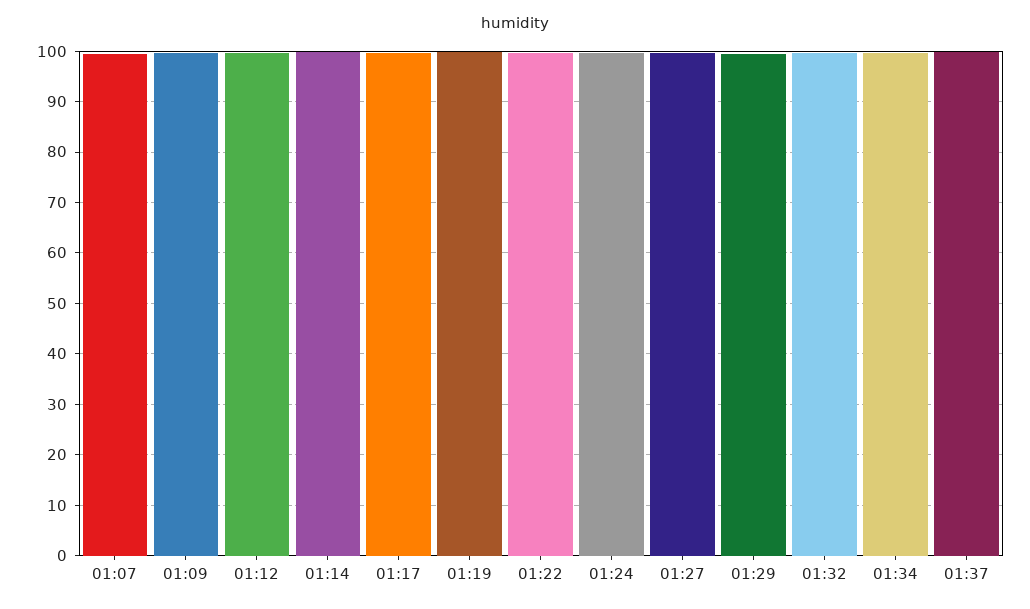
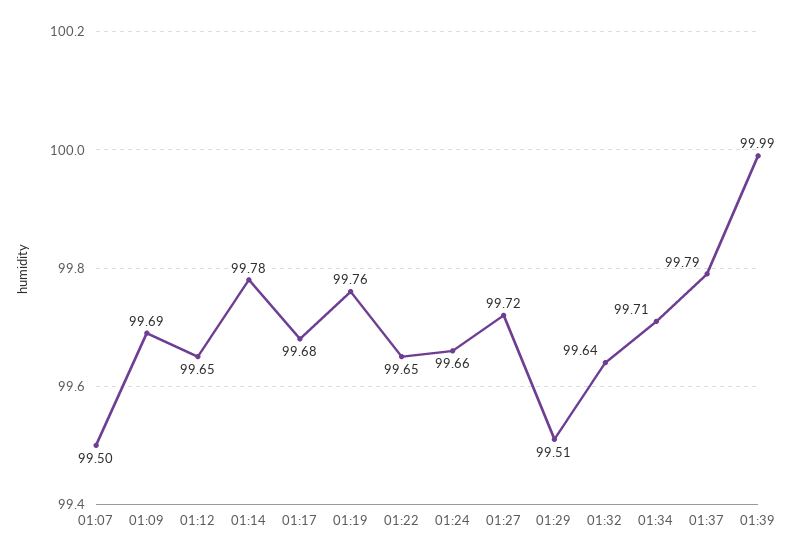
01:39: none -> 99.99

